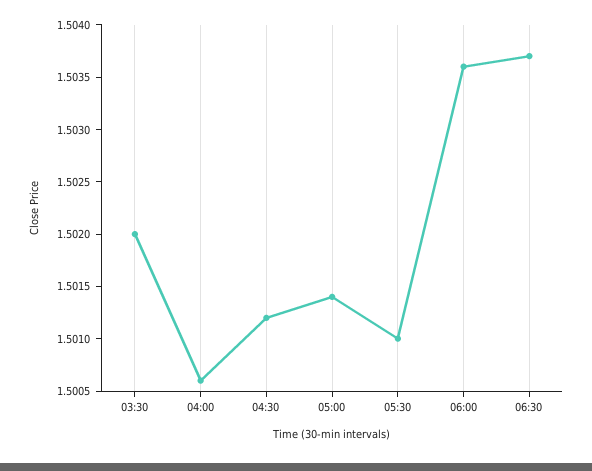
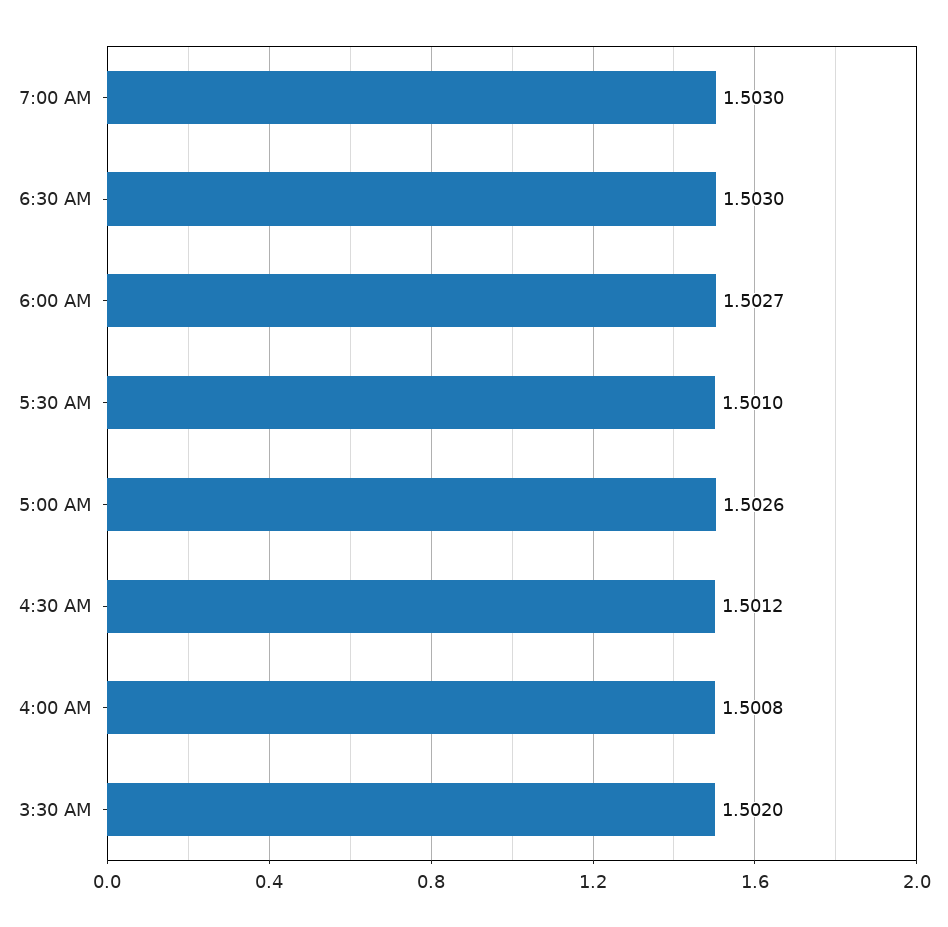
04:00: 1.5006 -> 1.5008
05:00: 1.5014 -> 1.5026
06:00: 1.5036 -> 1.5027
06:30: 1.5037 -> 1.503
7:00 AM: none -> 1.503

